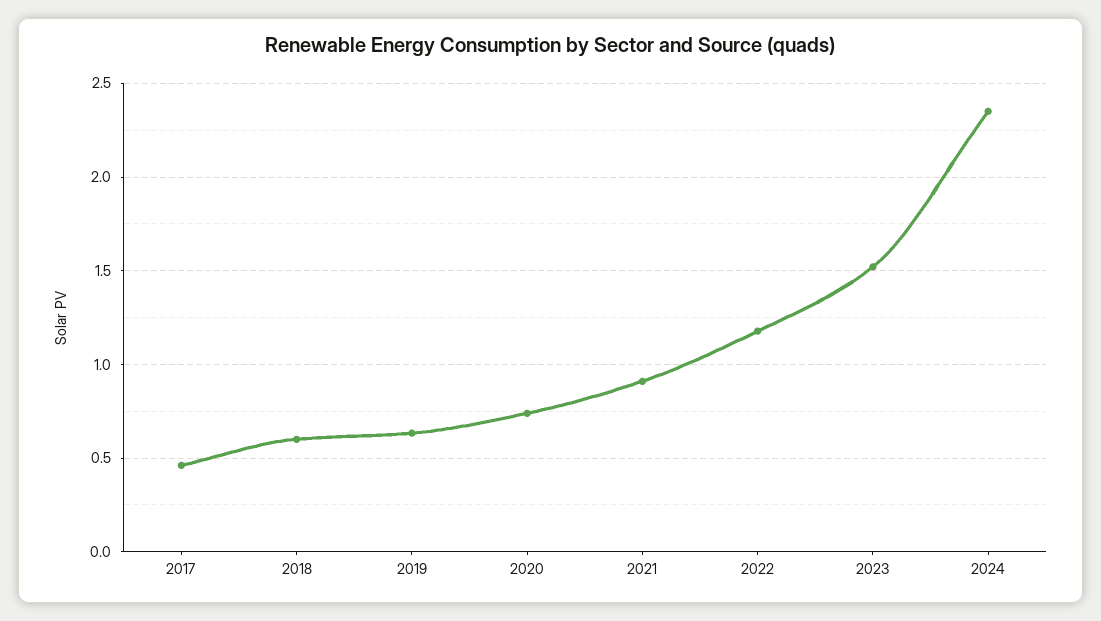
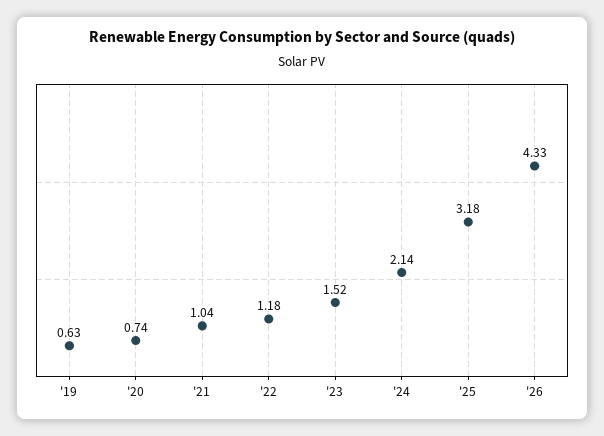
2017: 0.45 -> none
2018: 0.6 -> none
2021: 0.9 -> 1.04
2024: 2.35 -> 2.14
'25: none -> 3.18
'26: none -> 4.33

